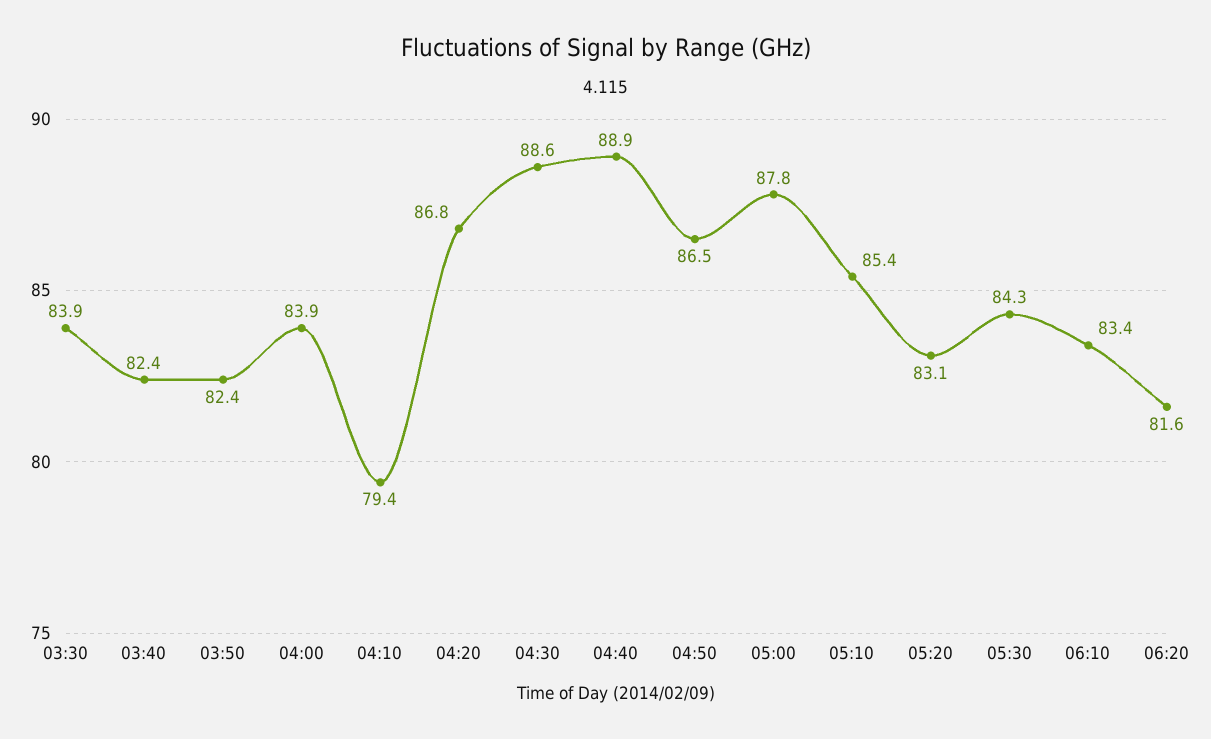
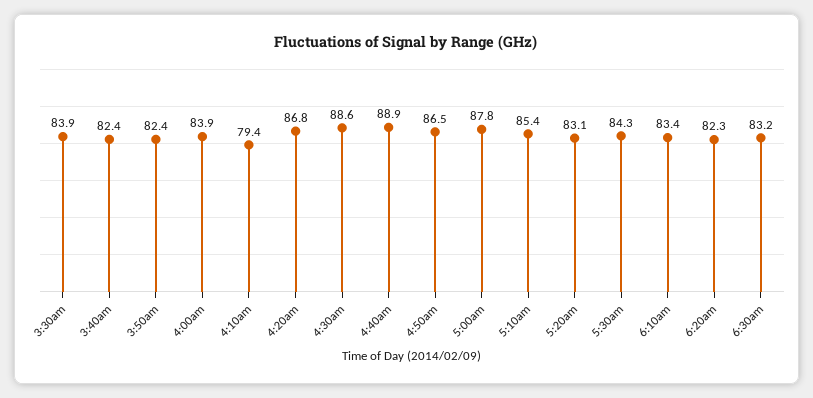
06:20: 81.6 -> 82.3
6:30am: none -> 83.2

